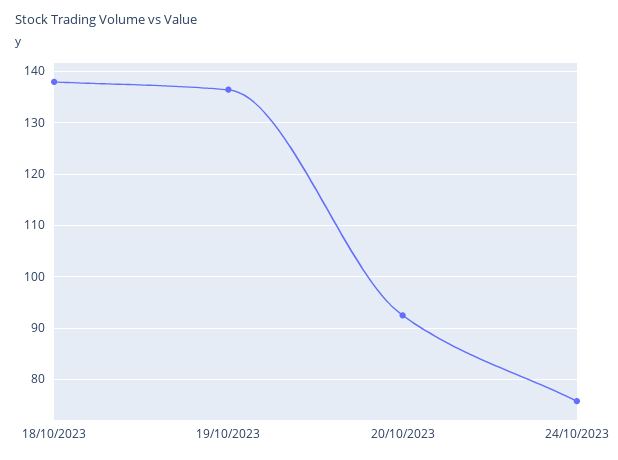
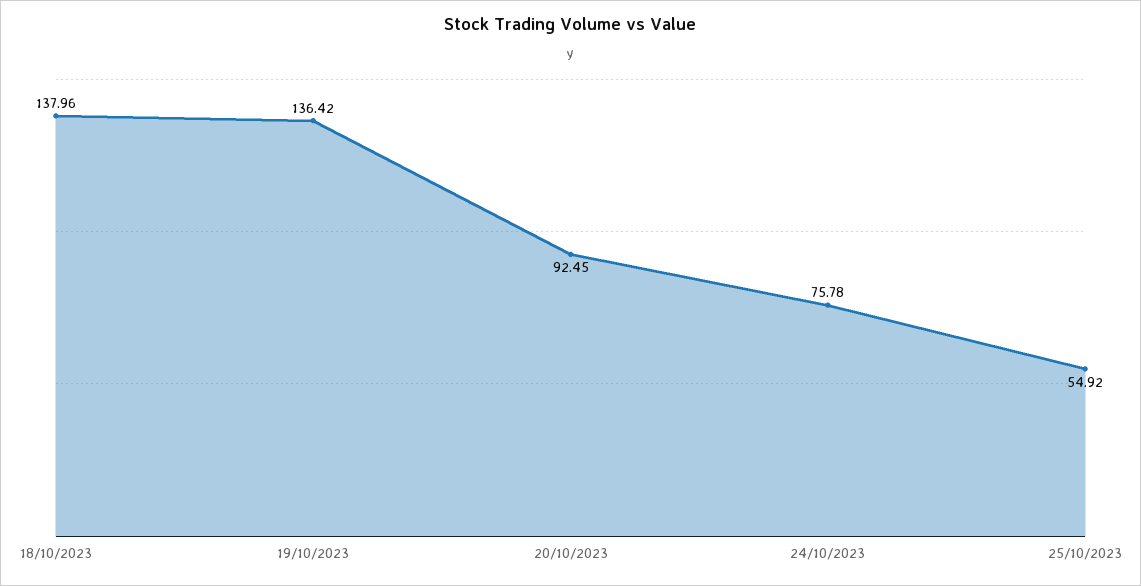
25/10/2023: none -> 54.92

